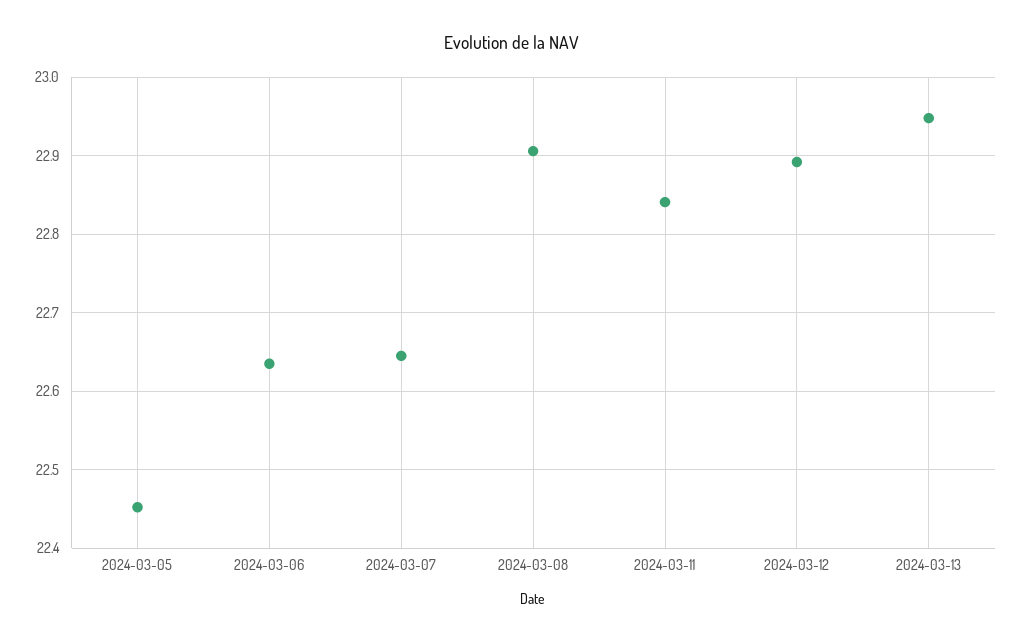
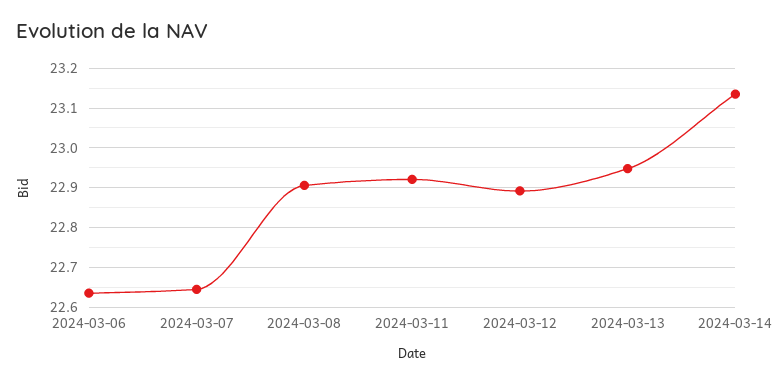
2024-03-05: 22.45 -> none
2024-03-11: 22.84 -> 22.92
2024-03-14: none -> 23.14

